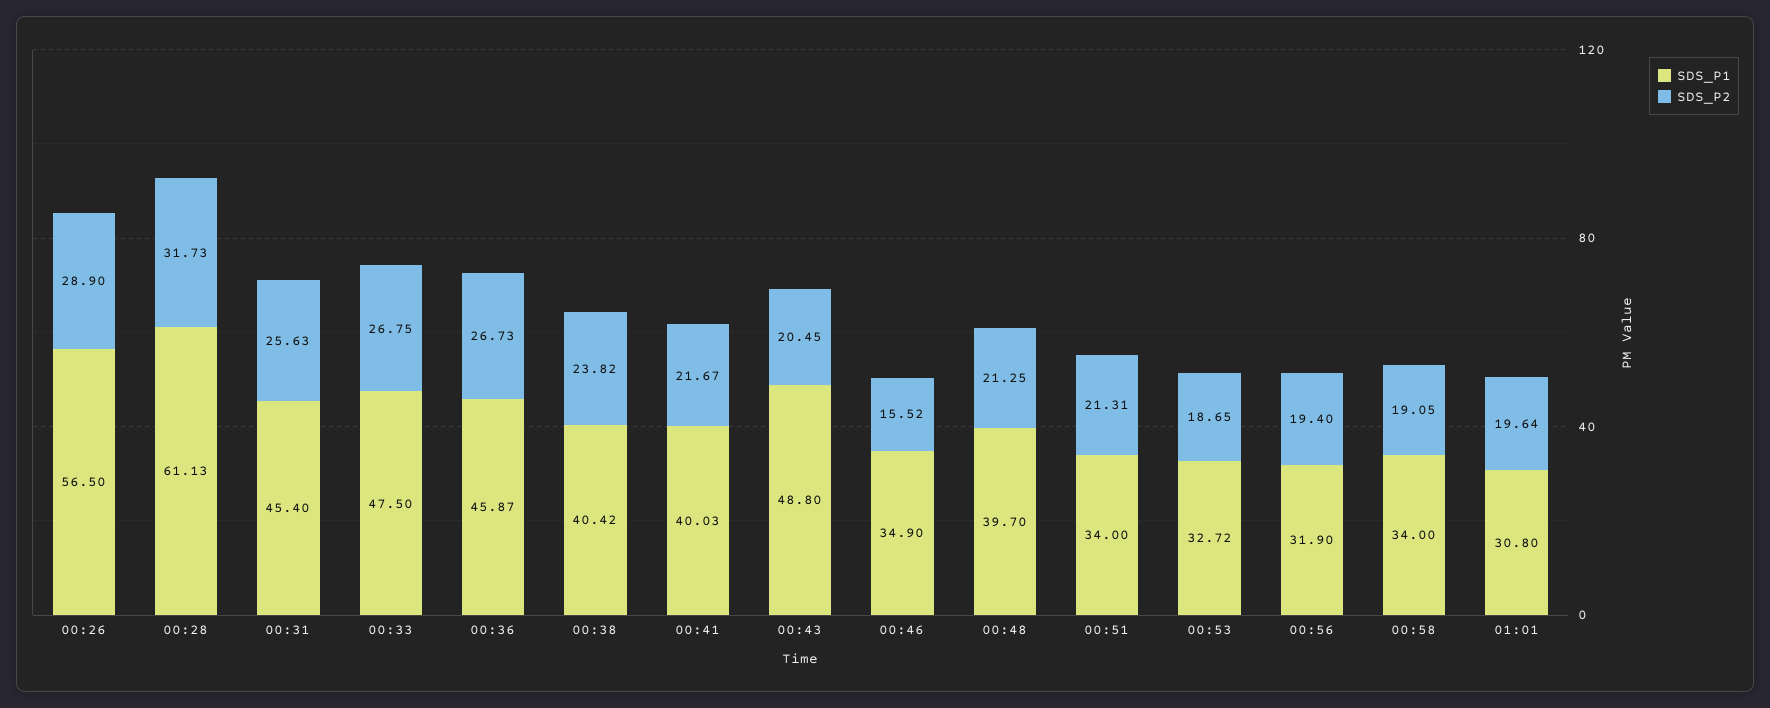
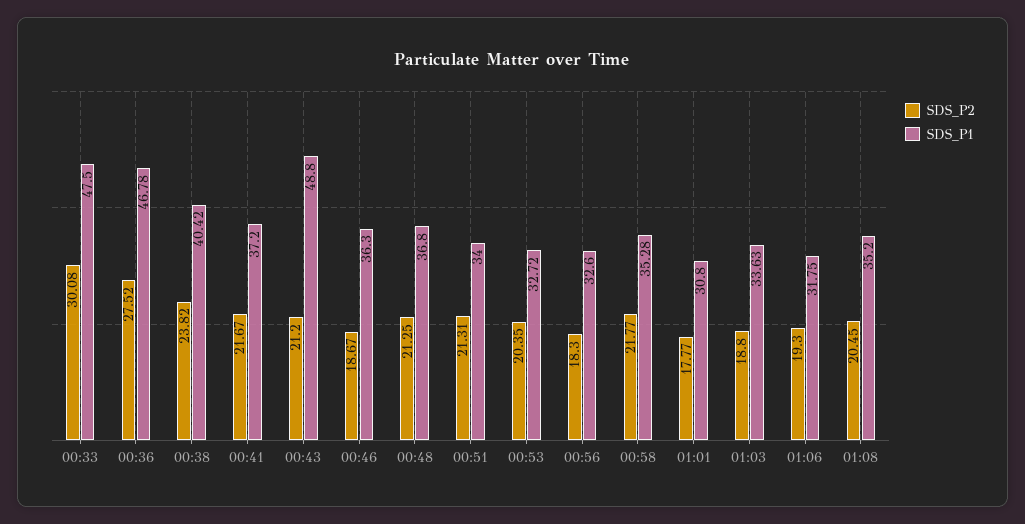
SDS_P1, 00:26: 56.5 -> none
SDS_P2, 00:26: 28.9 -> none
SDS_P1, 00:28: 61.13 -> none
SDS_P2, 00:28: 31.73 -> none
SDS_P1, 00:31: 45.4 -> none
SDS_P2, 00:31: 25.63 -> none
SDS_P2, 00:33: 26.75 -> 30.08
SDS_P1, 00:36: 45.87 -> 46.78
SDS_P2, 00:36: 26.73 -> 27.52
SDS_P1, 00:41: 40.03 -> 37.2
SDS_P2, 00:43: 20.45 -> 21.2
SDS_P1, 00:46: 34.9 -> 36.3
SDS_P2, 00:46: 15.52 -> 18.67
SDS_P1, 00:48: 39.7 -> 36.8
SDS_P2, 00:53: 18.65 -> 20.35
SDS_P1, 00:56: 31.9 -> 32.6
SDS_P2, 00:56: 19.4 -> 18.3
SDS_P1, 00:58: 34 -> 35.28
SDS_P2, 00:58: 19.05 -> 21.77
SDS_P2, 01:01: 19.64 -> 17.77
SDS_P2, 01:03: none -> 18.8
SDS_P1, 01:03: none -> 33.63
SDS_P2, 01:06: none -> 19.3
SDS_P1, 01:06: none -> 31.75
SDS_P2, 01:08: none -> 20.45
SDS_P1, 01:08: none -> 35.2

